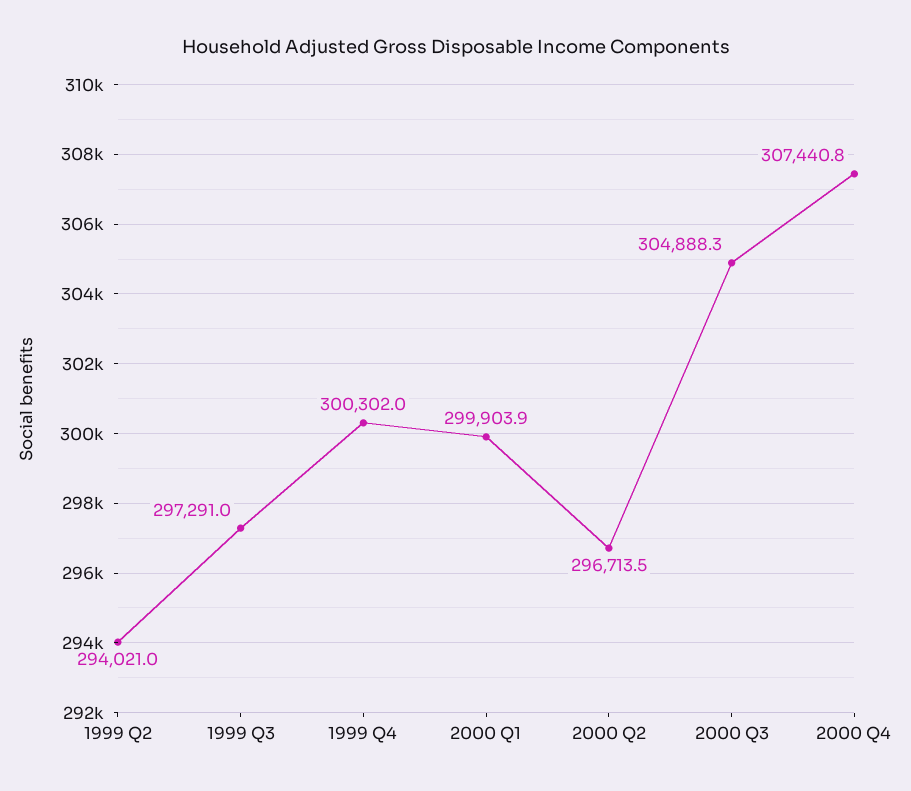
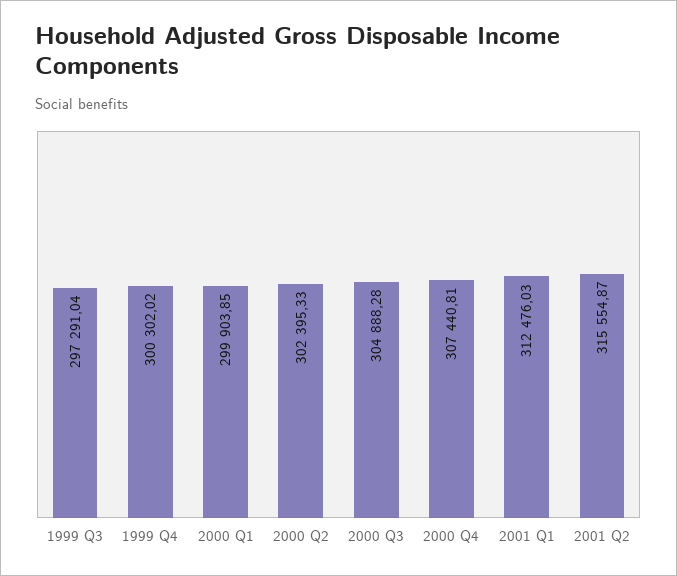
1999 Q2: 294021 -> none
2000 Q2: 296713.5 -> 302395.33
2001 Q1: none -> 312476.03
2001 Q2: none -> 315554.87

